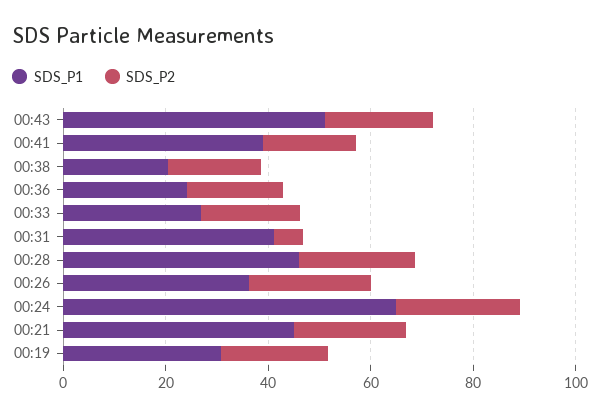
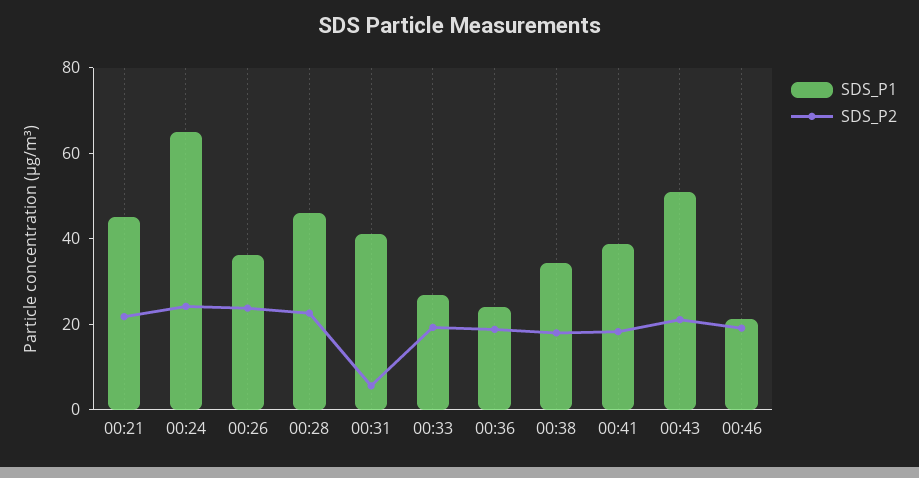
SDS_P1, 00:38: 20 -> 35
SDS_P1, 00:19: 30 -> none
SDS_P2, 00:19: 20 -> none
SDS_P1, 00:46: none -> 20
SDS_P2, 00:46: none -> 20

